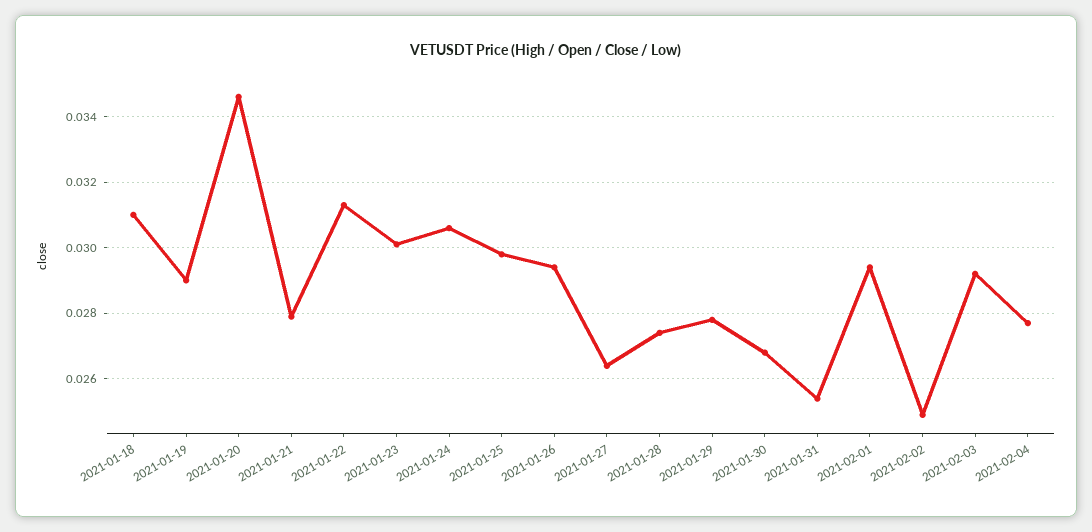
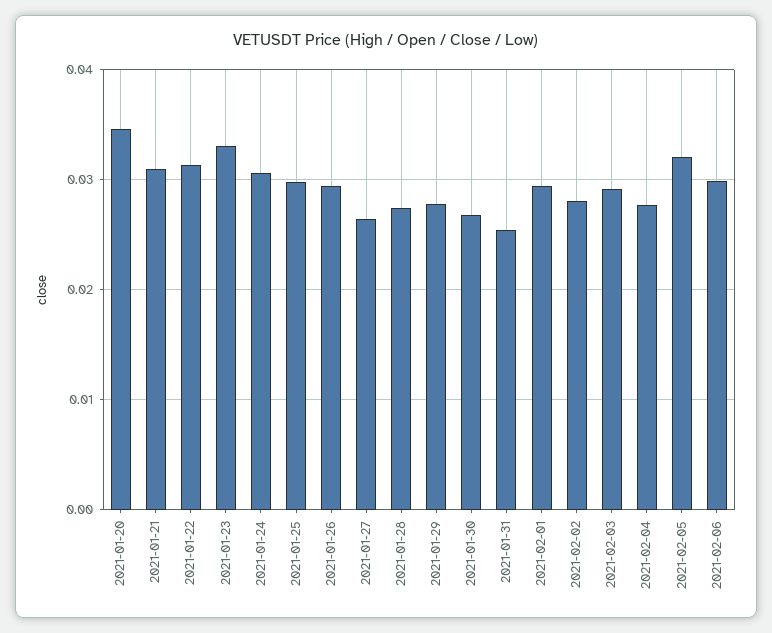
2021-01-18: 0.031 -> none
2021-01-19: 0.029 -> none
2021-01-21: 0.028 -> 0.031
2021-01-23: 0.03 -> 0.033
2021-02-02: 0.025 -> 0.028
2021-02-05: none -> 0.032
2021-02-06: none -> 0.03

